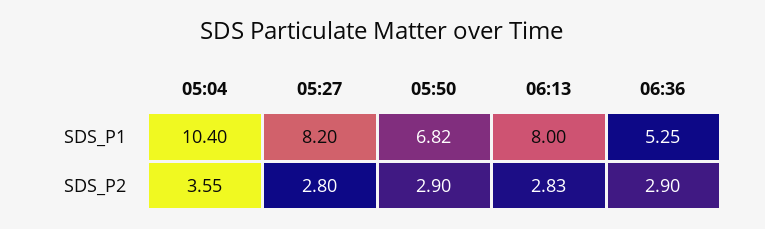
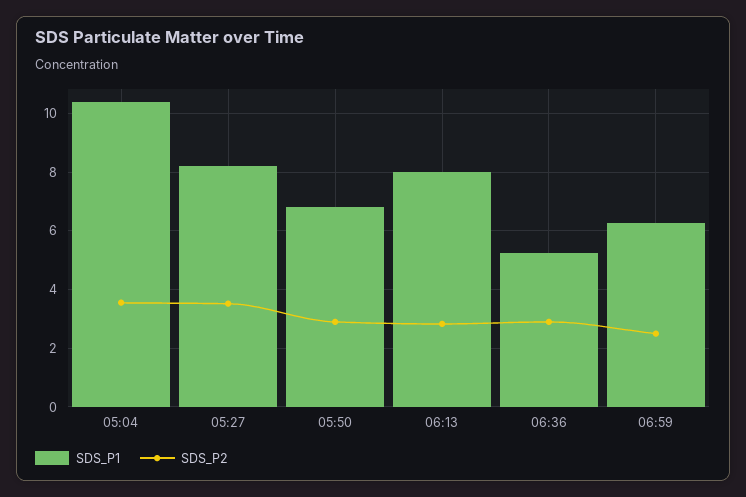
SDS_P2, 05:27: 2.8 -> 3.5
SDS_P1, 06:59: none -> 6.25
SDS_P2, 06:59: none -> 2.5

